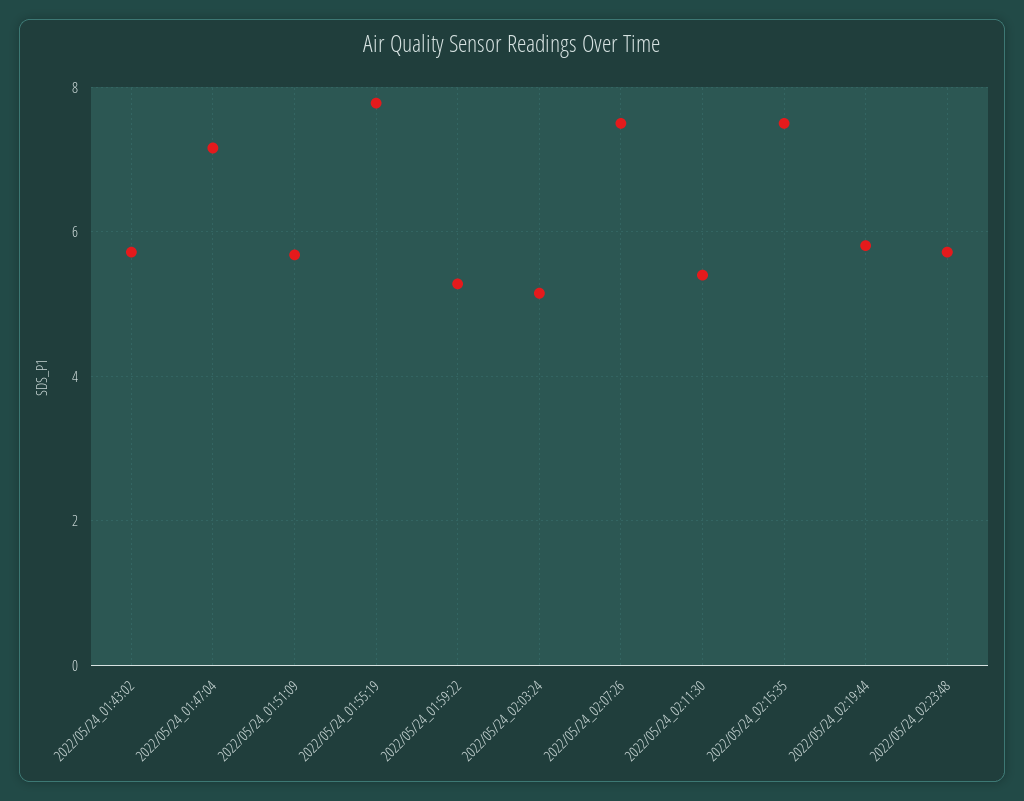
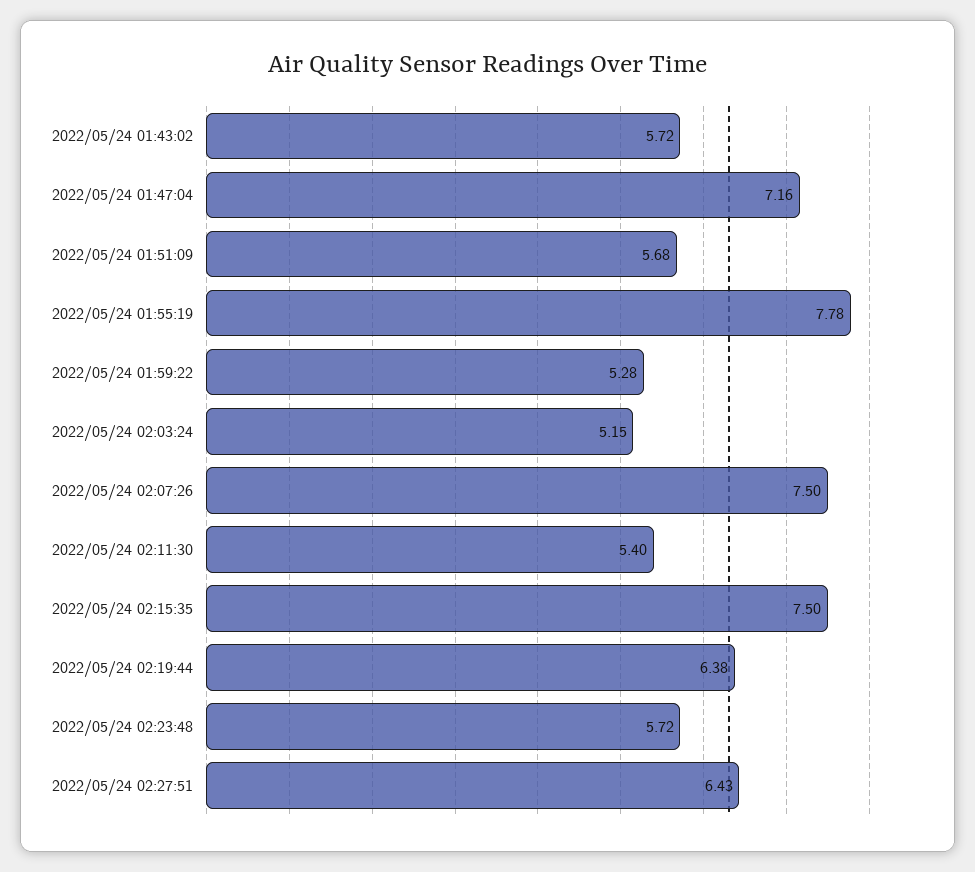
2022/05/24_02:19:44: 5.8 -> 6.38
2022/05/24 02:27:51: none -> 6.43

